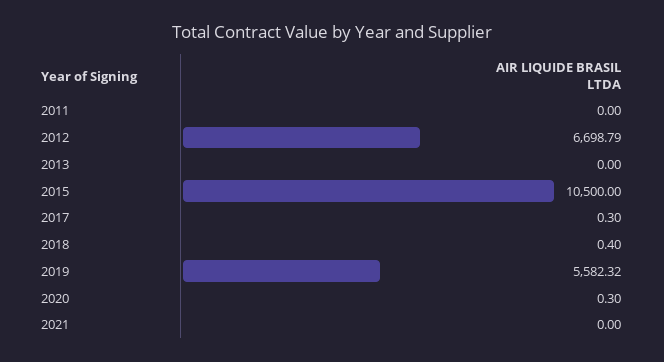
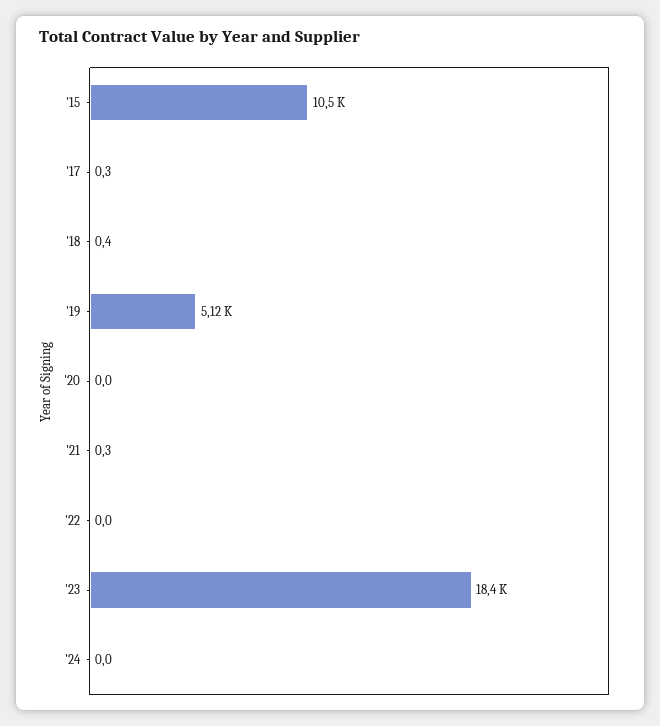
2011: 0 -> none
2012: 6698.79 -> none
2013: 0 -> none
2019: 5582.32 -> 5120
2020: 0.3 -> 0
2021: 0 -> 0.3
'22: none -> 0
'23: none -> 18400
'24: none -> 0

